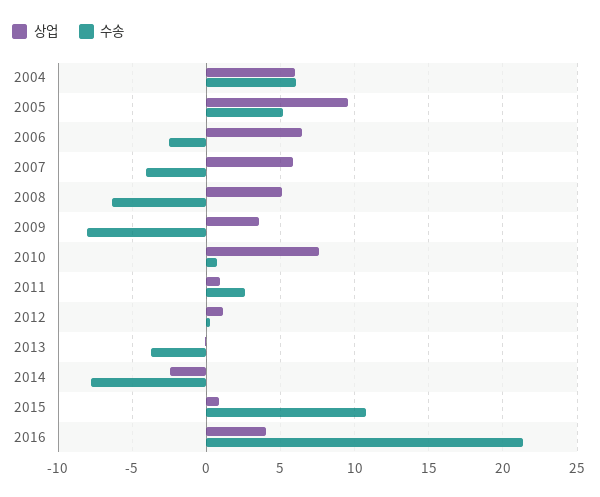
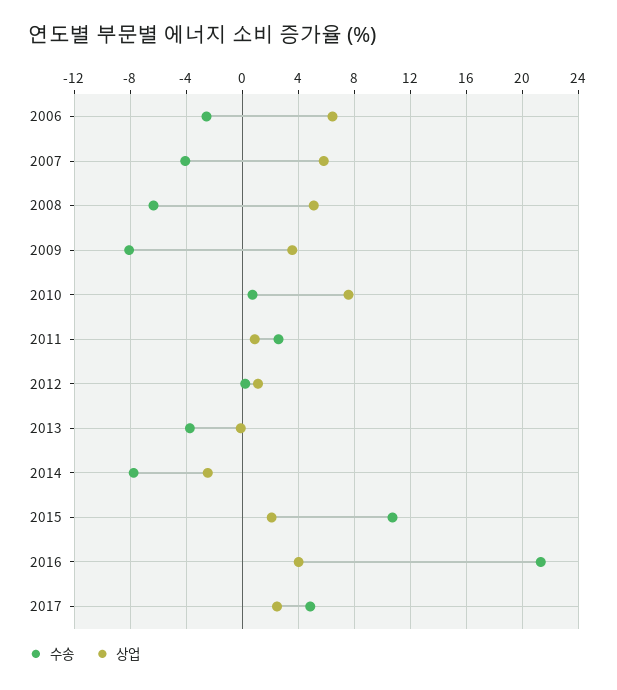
상업, 2004: 6 -> none
수송, 2004: 6 -> none
상업, 2005: 9.5 -> none
수송, 2005: 5 -> none
상업, 2015: 1 -> 2
수송, 2017: none -> 5
상업, 2017: none -> 2.5

